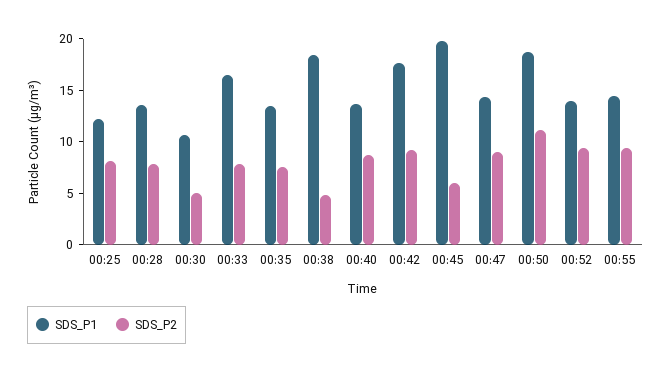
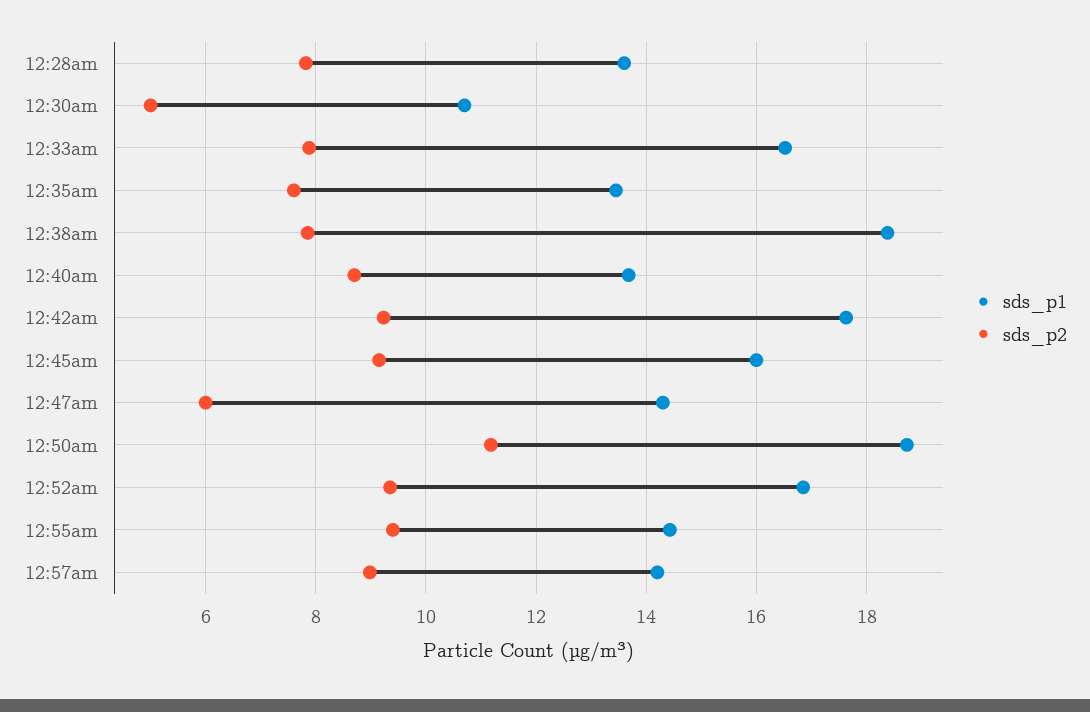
SDS_P1, 00:25: 12 -> none
SDS_P2, 00:25: 8 -> none
SDS_P2, 00:38: 5 -> 7.8
SDS_P1, 00:45: 20 -> 16
SDS_P2, 00:45: 6 -> 9.2
SDS_P2, 00:47: 9 -> 6
SDS_P1, 00:52: 14 -> 16.8
SDS_P1, 12:57am: none -> 14.2
SDS_P2, 12:57am: none -> 9

